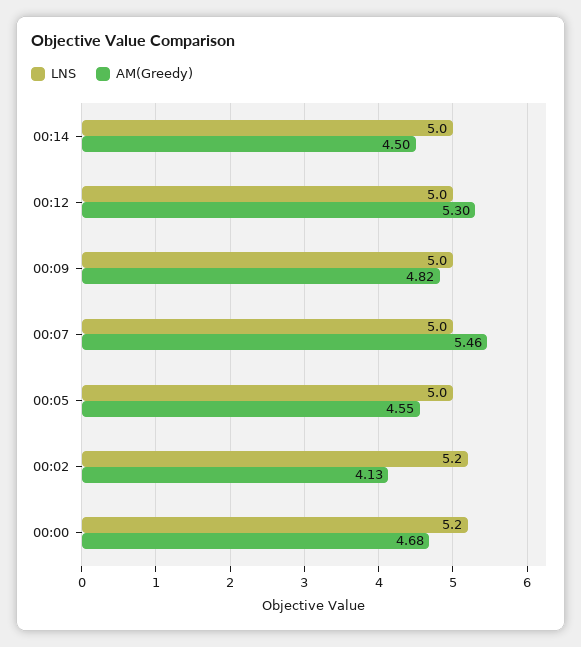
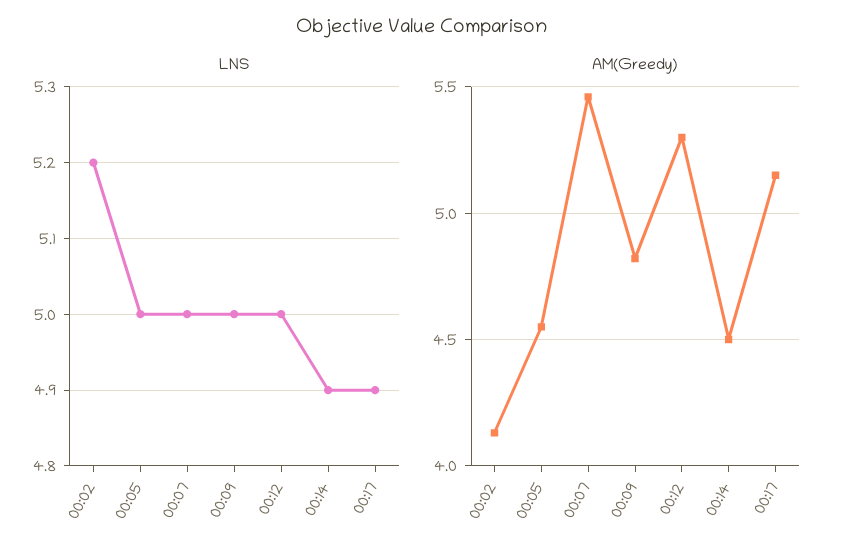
LNS, 00:14: 5 -> 4.9
LNS, 00:00: 5.2 -> none
AM(Greedy), 00:00: 4.68 -> none
LNS, 00:17: none -> 4.9
AM(Greedy), 00:17: none -> 5.15

